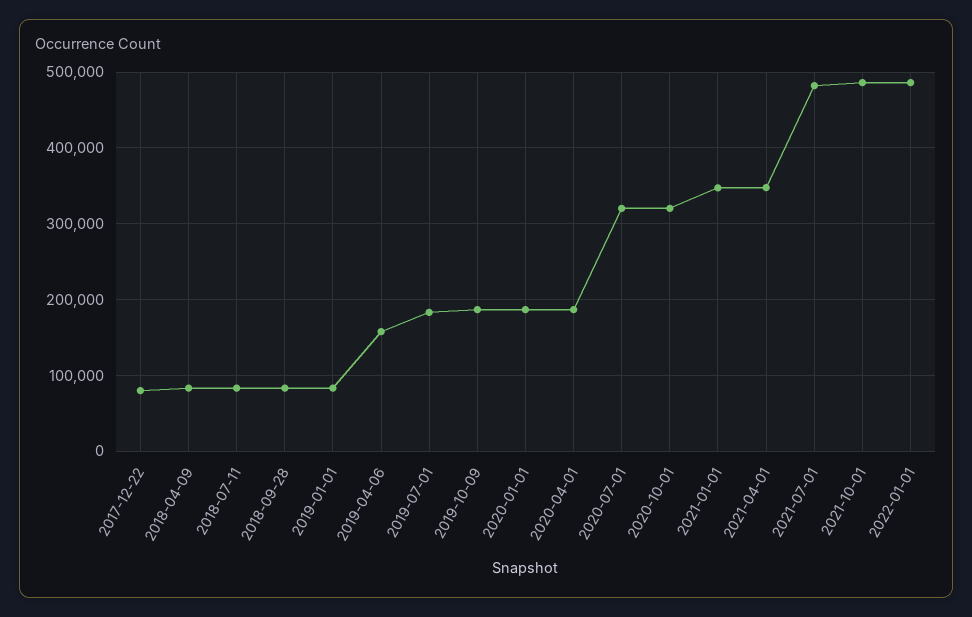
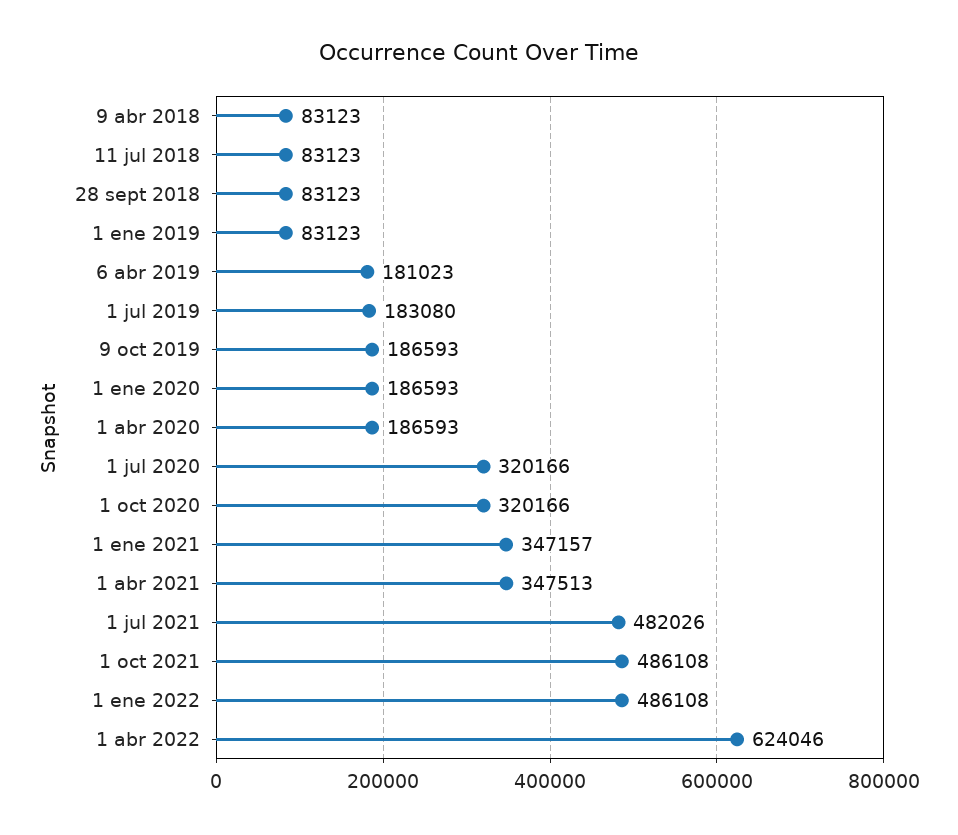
2017-12-22: 80000 -> none
2019-04-06: 160000 -> 181023
1 abr 2022: none -> 624046

